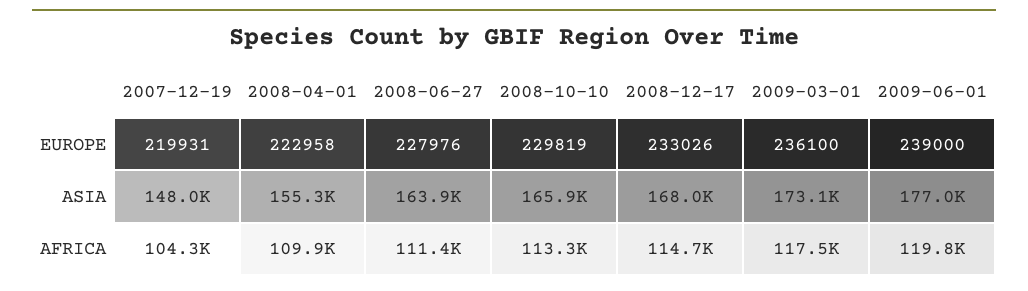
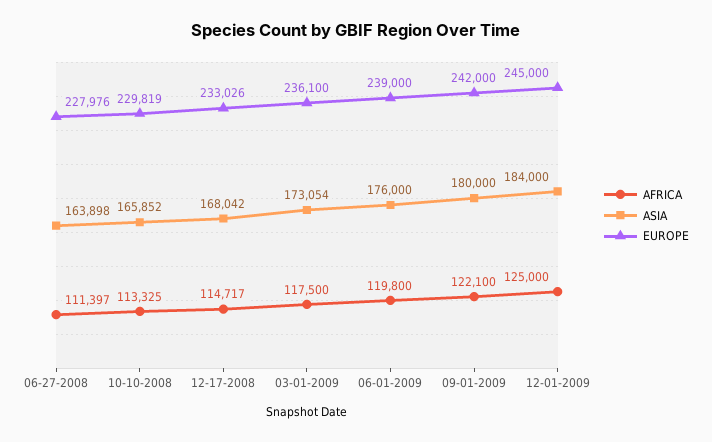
EUROPE, 2007-12-19: 219931 -> none
EUROPE, 2008-04-01: 222958 -> none
ASIA, 2007-12-19: 148000 -> none
ASIA, 2008-04-01: 155300 -> none
ASIA, 2009-06-01: 177000 -> 176000
AFRICA, 2007-12-19: 104300 -> none
AFRICA, 2008-04-01: 109900 -> none
AFRICA, 09-01-2009: none -> 122100
ASIA, 09-01-2009: none -> 180000
EUROPE, 09-01-2009: none -> 242000
AFRICA, 12-01-2009: none -> 125000
ASIA, 12-01-2009: none -> 184000
EUROPE, 12-01-2009: none -> 245000

